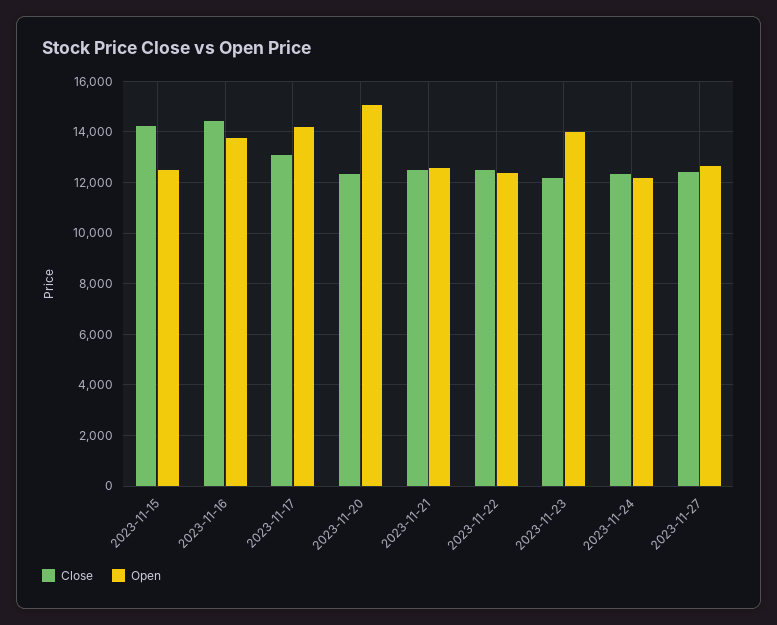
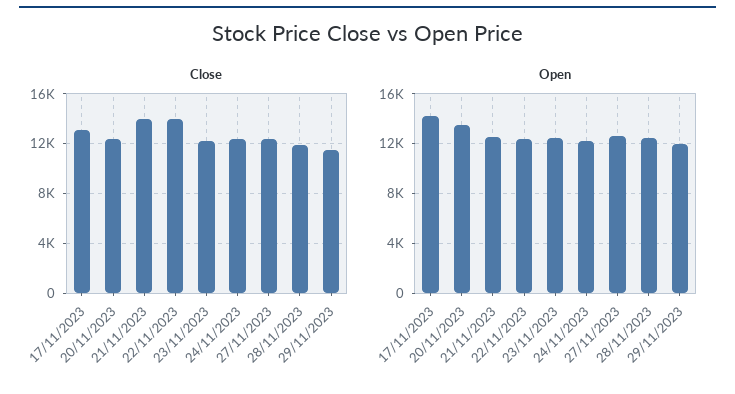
Close, 2023-11-15: 14250 -> none
Open, 2023-11-15: 12500 -> none
Close, 2023-11-16: 14500 -> none
Open, 2023-11-16: 13750 -> none
Open, 2023-11-20: 15000 -> 13500
Close, 2023-11-21: 12500 -> 14000
Close, 2023-11-22: 12500 -> 14000
Open, 2023-11-23: 14000 -> 12500
Close, 28/11/2023: none -> 12000
Close, 29/11/2023: none -> 11500
Open, 28/11/2023: none -> 12500
Open, 29/11/2023: none -> 12000

